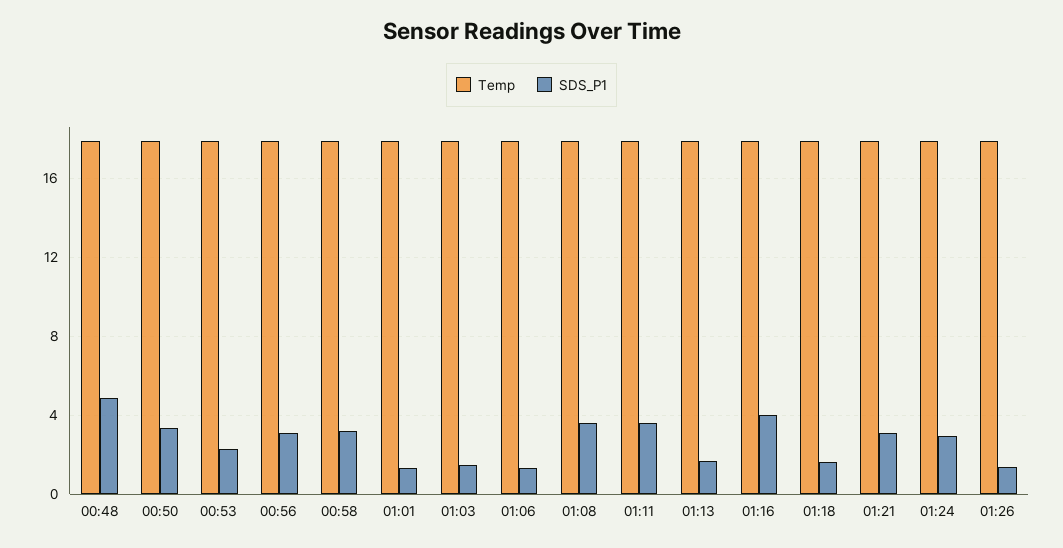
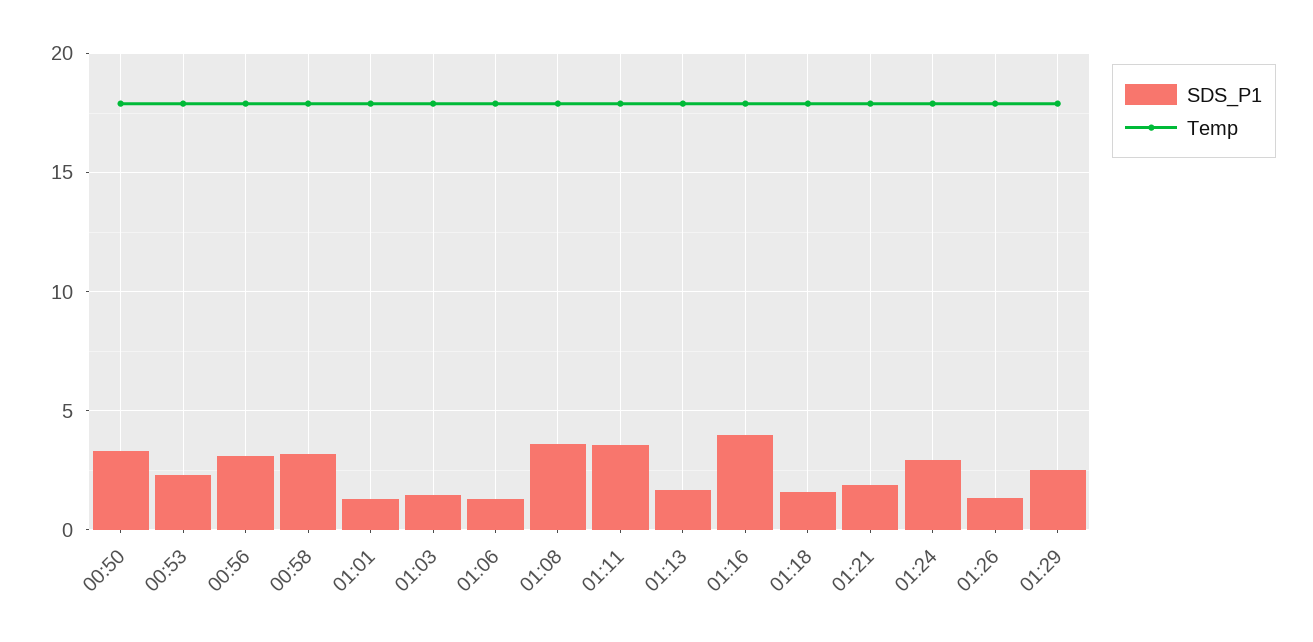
Temp, 00:48: 18 -> none
SDS_P1, 00:48: 5 -> none
SDS_P1, 01:21: 3 -> 2
SDS_P1, 01:29: none -> 2.5
Temp, 01:29: none -> 18

